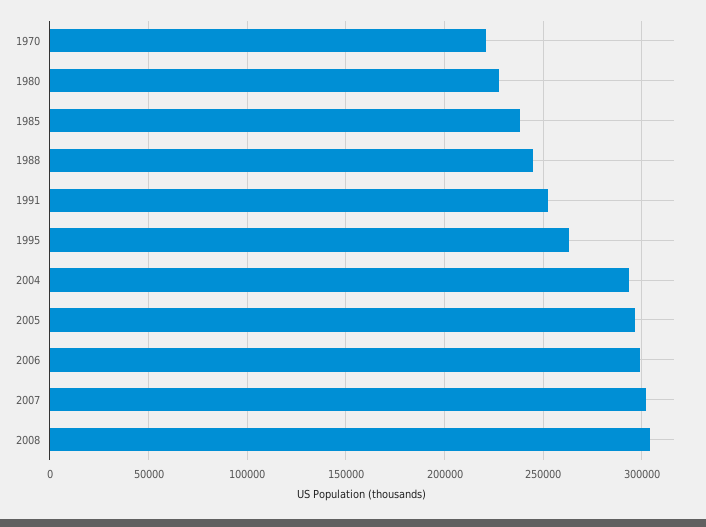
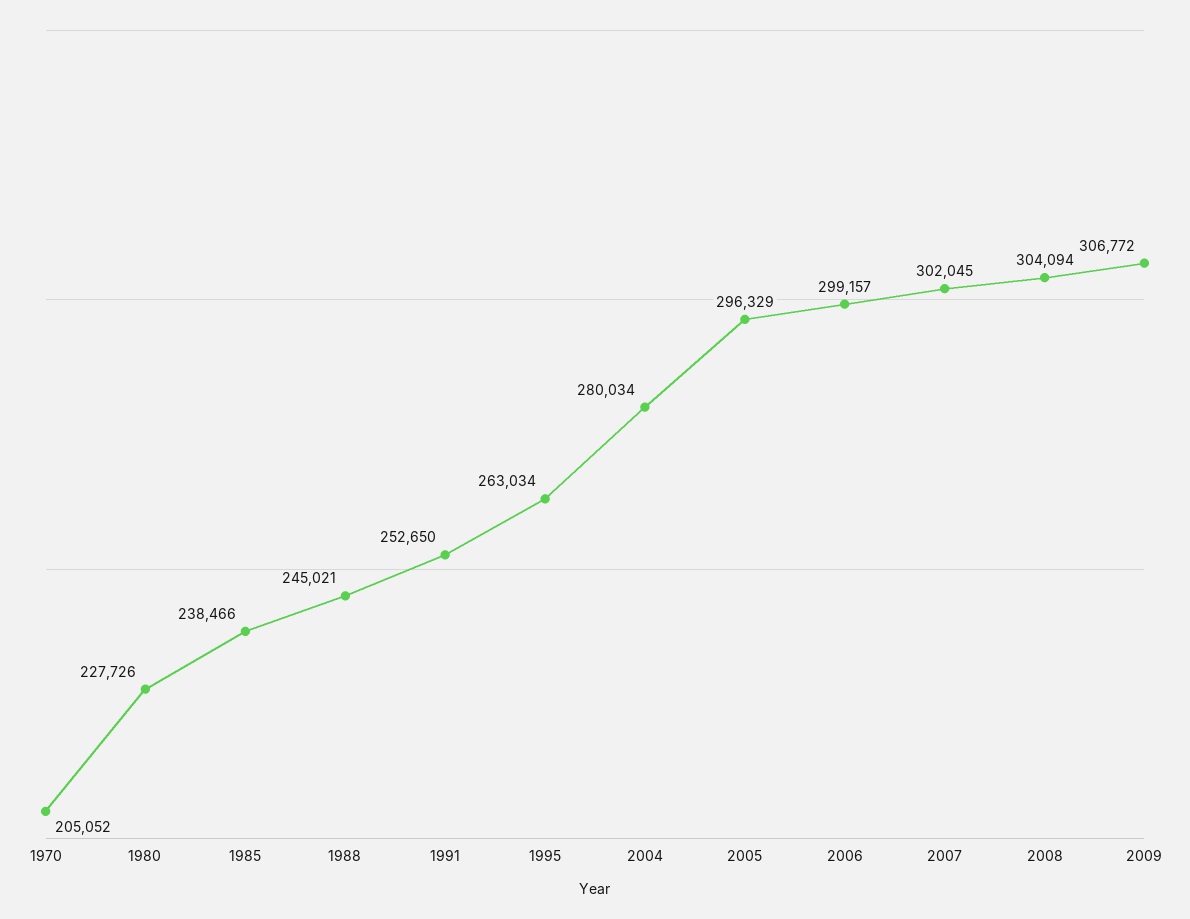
1970: 220000 -> 205052
2004: 295000 -> 280034
2009: none -> 306772

